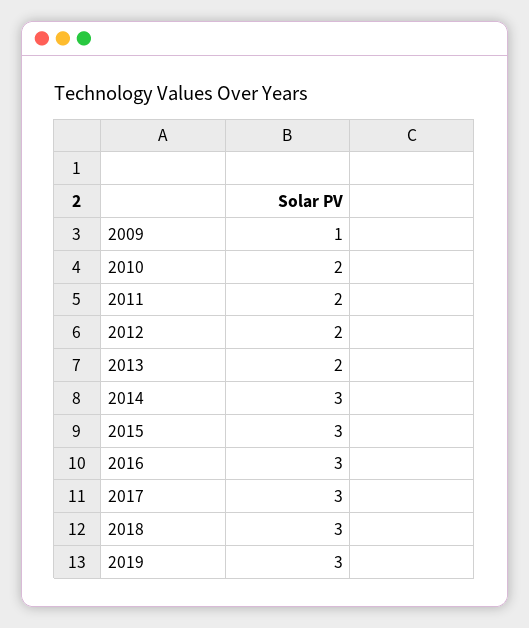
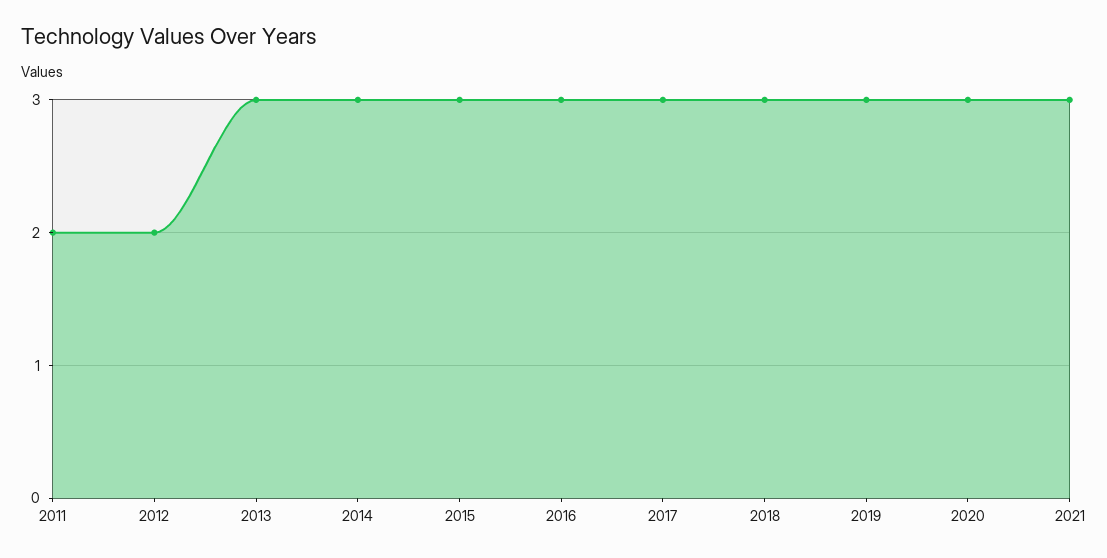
2009: 1 -> none
2010: 2 -> none
2013: 2 -> 3
2020: none -> 3
2021: none -> 3

